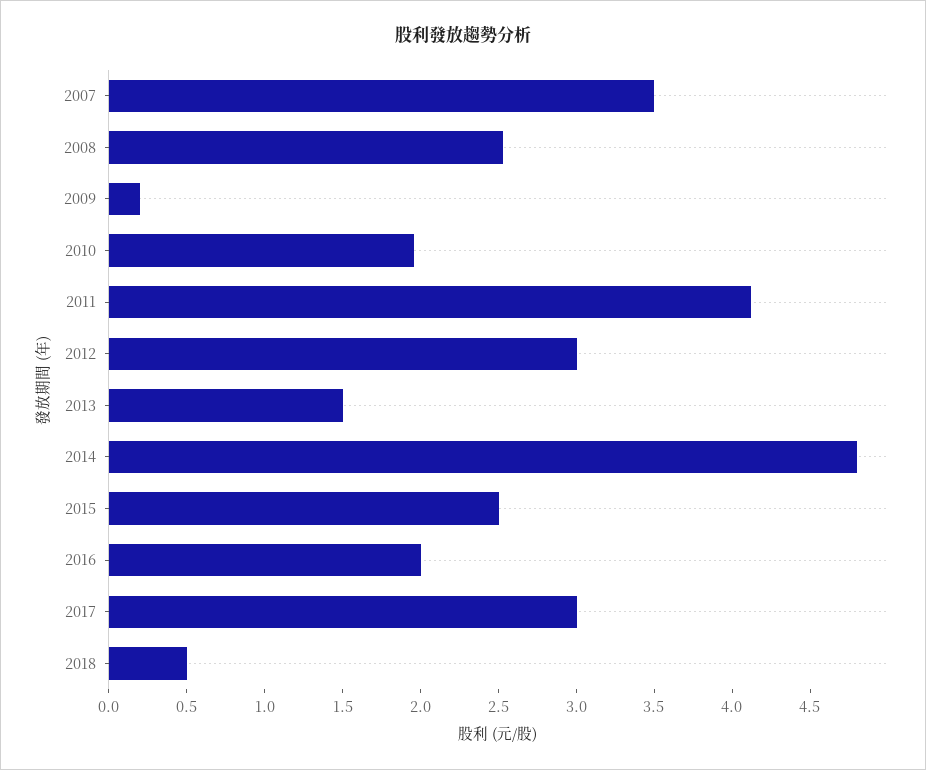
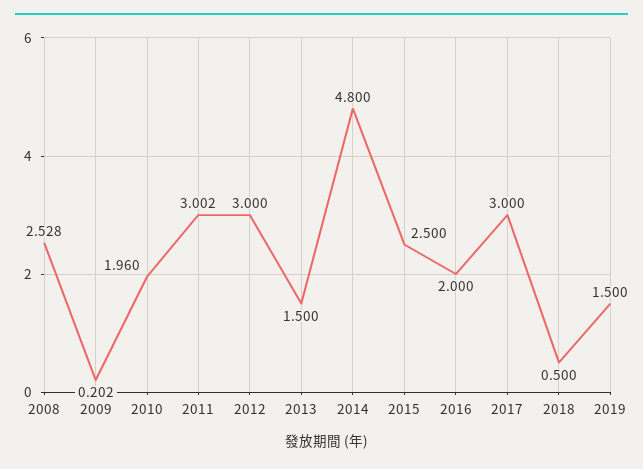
2007: 3.5 -> none
2011: 4.1 -> 3.002
2019: none -> 1.5

